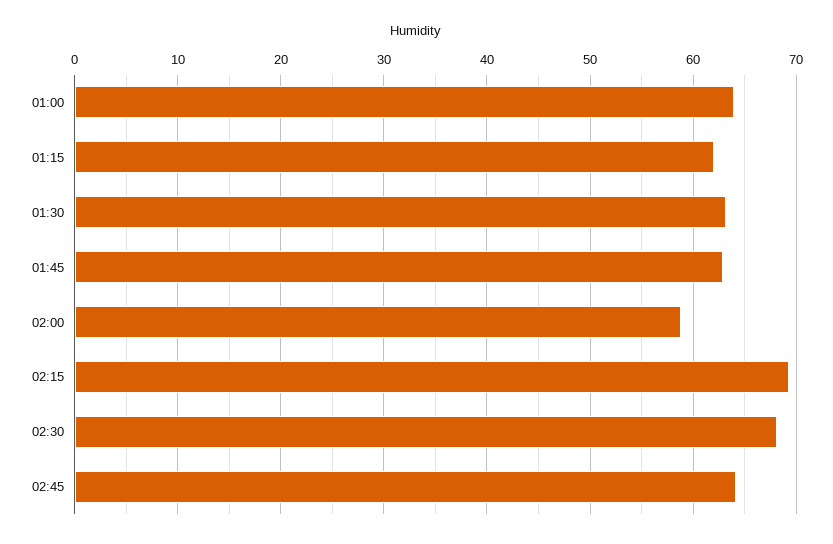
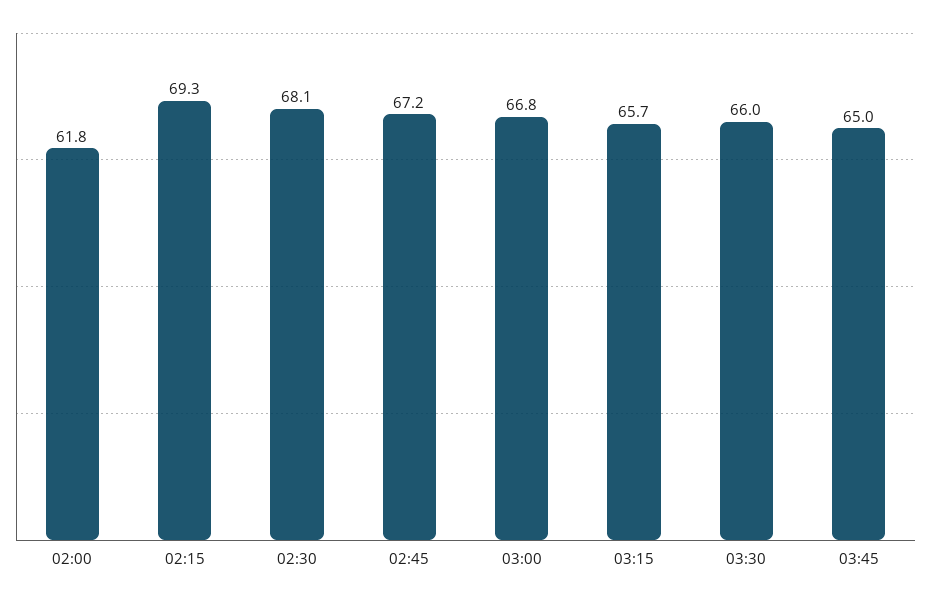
01:00: 64 -> none
01:15: 62 -> none
01:30: 63 -> none
01:45: 63 -> none
02:00: 59 -> 61.8
02:45: 64 -> 67.2
03:00: none -> 66.8
03:15: none -> 65.7
03:30: none -> 66
03:45: none -> 65

